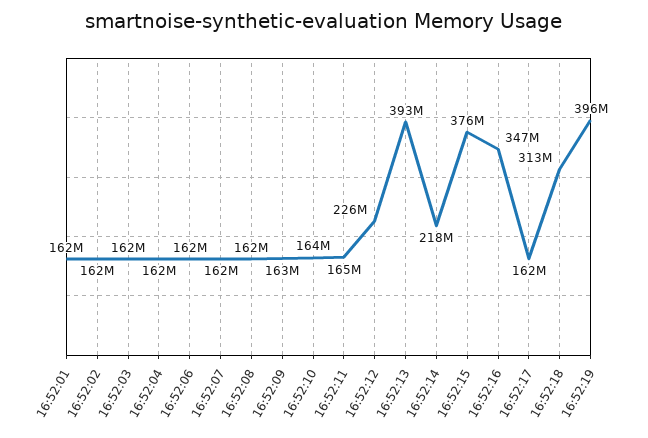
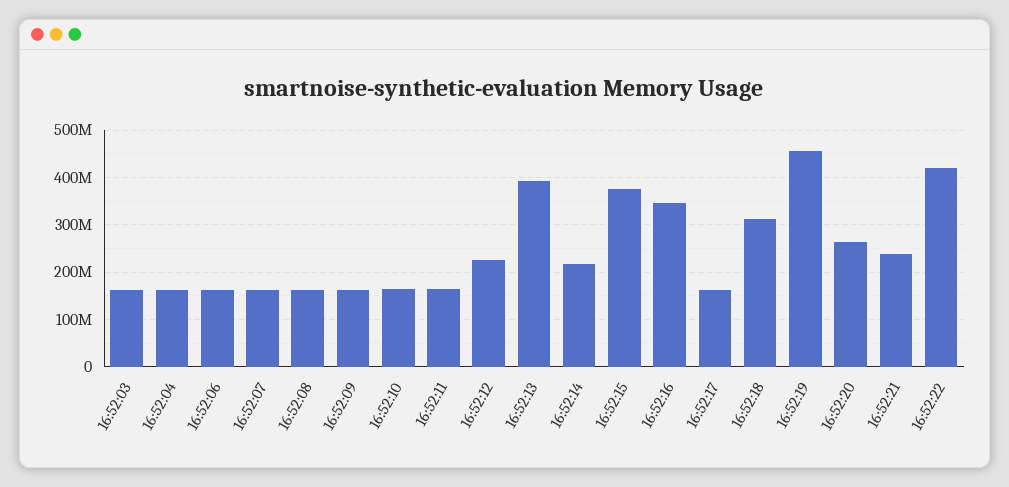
16:52:01: 162000000 -> none
16:52:02: 162000000 -> none
16:52:19: 396000000 -> 460000000
16:52:20: none -> 260000000
16:52:21: none -> 240000000
16:52:22: none -> 420000000

